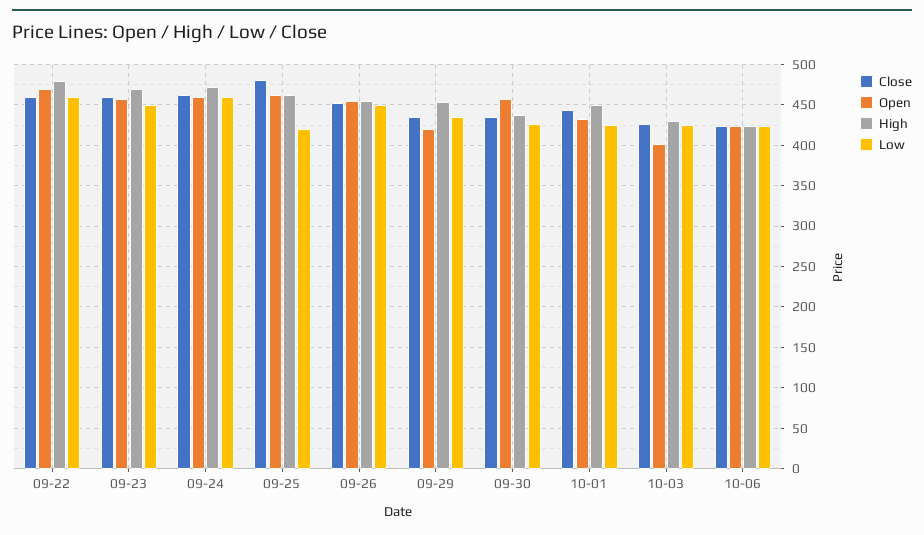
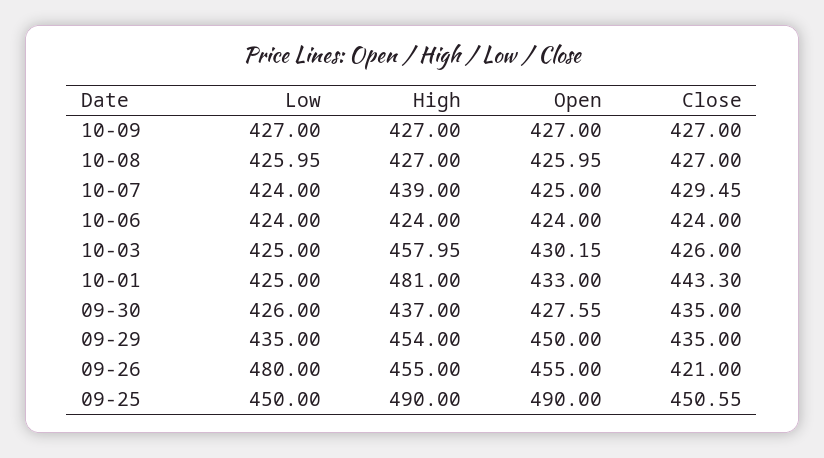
Close, 09-22: 460 -> none
Open, 09-22: 470 -> none
High, 09-22: 480 -> none
Low, 09-22: 460 -> none
Close, 09-23: 460 -> none
Open, 09-23: 460 -> none
High, 09-23: 470 -> none
Low, 09-23: 450 -> none
Close, 09-24: 460 -> none
Open, 09-24: 460 -> none
High, 09-24: 470 -> none
Low, 09-24: 460 -> none
Close, 09-25: 480 -> 450.55
Open, 09-25: 460 -> 490
High, 09-25: 460 -> 490
Low, 09-25: 420 -> 450
Close, 09-26: 450 -> 421
Low, 09-26: 450 -> 480
Open, 09-29: 420 -> 450
Open, 09-30: 460 -> 427.55
High, 10-01: 450 -> 481
Open, 10-03: 400 -> 430.15
High, 10-03: 430 -> 457.95
Low, 10-09: none -> 427
High, 10-09: none -> 427
Open, 10-09: none -> 427
Close, 10-09: none -> 427
Low, 10-08: none -> 425.95
High, 10-08: none -> 427
Open, 10-08: none -> 425.95
Close, 10-08: none -> 427
Low, 10-07: none -> 424
High, 10-07: none -> 439
Open, 10-07: none -> 425
Close, 10-07: none -> 429.45

